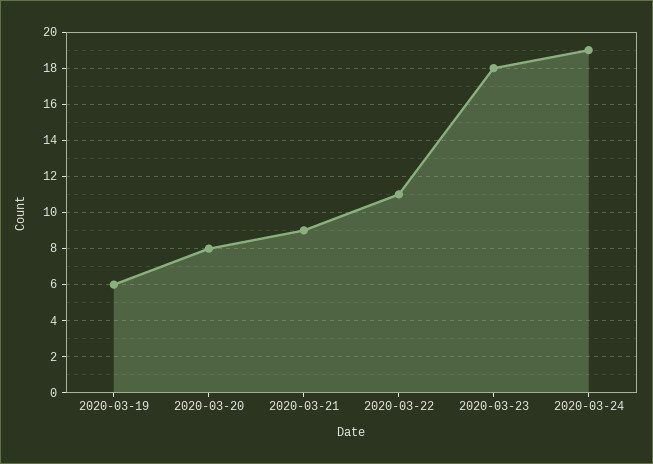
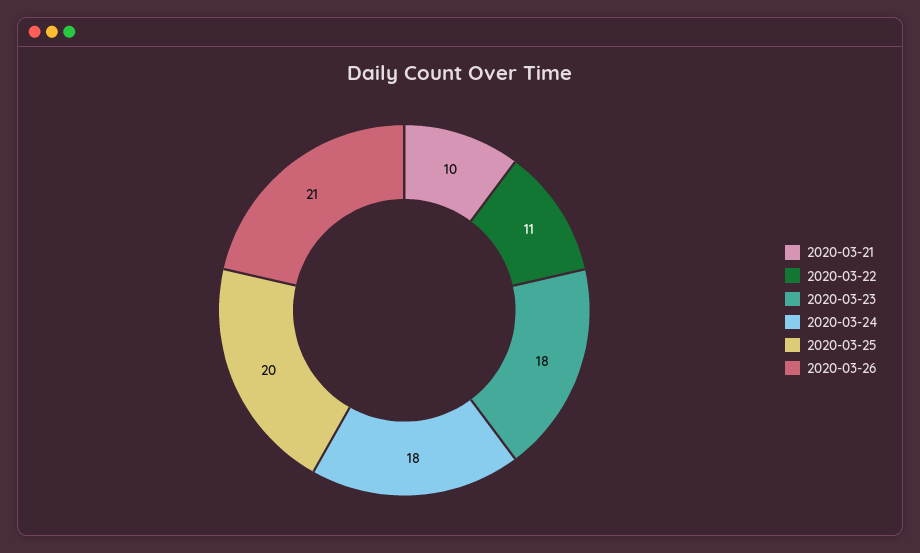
2020-03-19: 6 -> none
2020-03-20: 8 -> none
2020-03-21: 9 -> 10
2020-03-24: 19 -> 18
2020-03-25: none -> 20
2020-03-26: none -> 21

